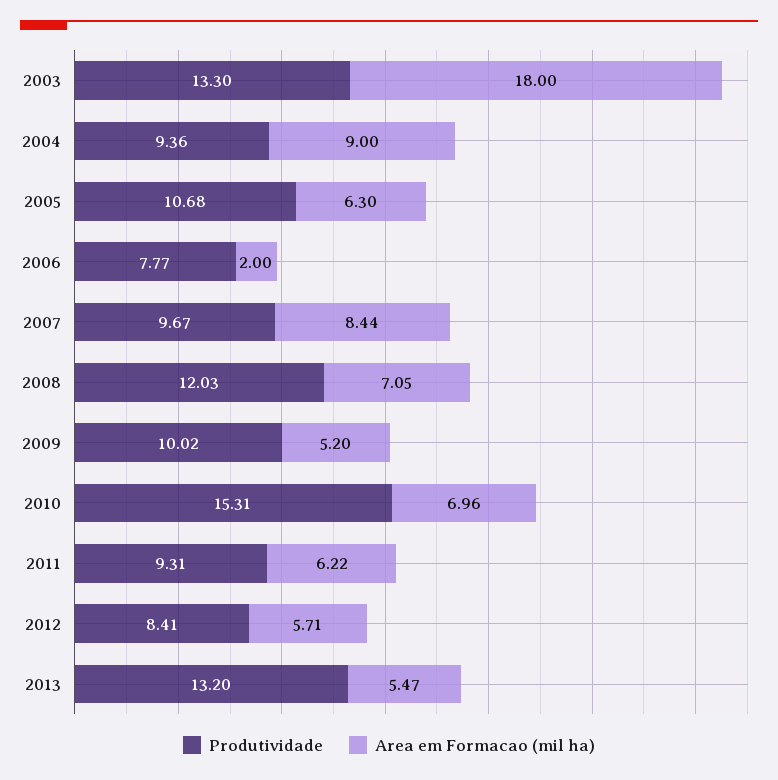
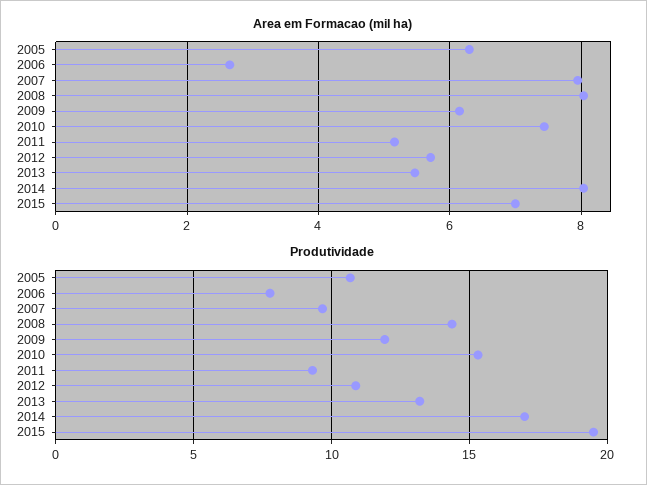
Produtividade, 2003: 13.3 -> none
Area em Formacao (mil ha), 2003: 18 -> none
Produtividade, 2004: 9.36 -> none
Area em Formacao (mil ha), 2004: 9 -> none
Area em Formacao (mil ha), 2006: 2 -> 2.6
Area em Formacao (mil ha), 2007: 8.44 -> 8
Produtividade, 2008: 12.03 -> 14.5
Area em Formacao (mil ha), 2008: 7.05 -> 8
Produtividade, 2009: 10.02 -> 12
Area em Formacao (mil ha), 2009: 5.2 -> 6.2
Area em Formacao (mil ha), 2010: 6.96 -> 7.4
Area em Formacao (mil ha), 2011: 6.22 -> 5.2
Produtividade, 2012: 8.41 -> 11
Area em Formacao (mil ha), 2014: none -> 8
Area em Formacao (mil ha), 2015: none -> 7
Produtividade, 2014: none -> 17
Produtividade, 2015: none -> 19.5

